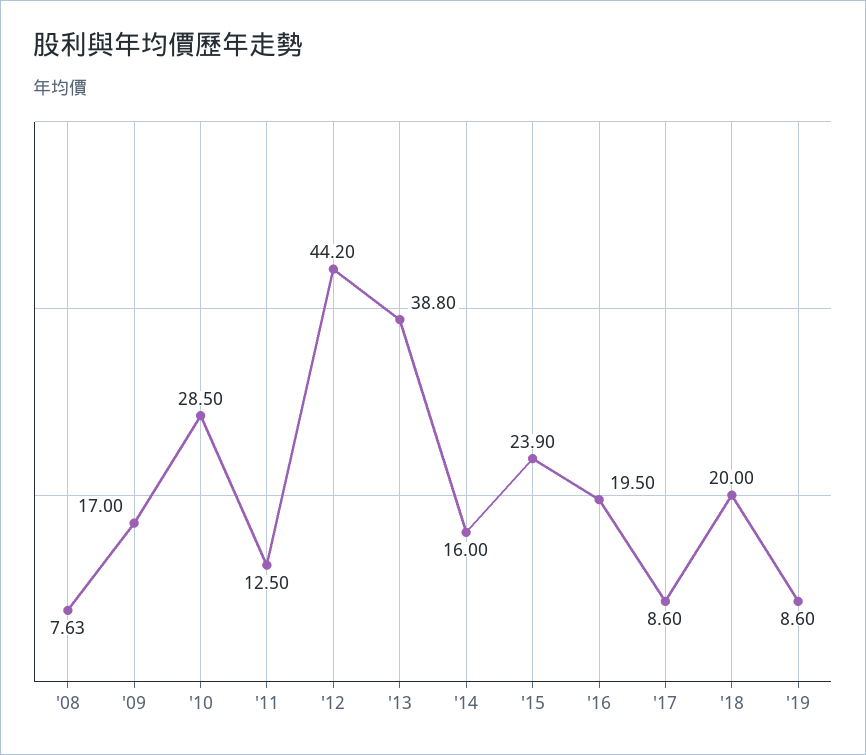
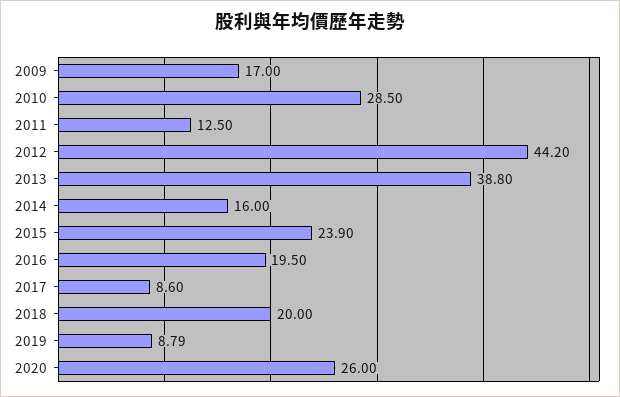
'08: 7.63 -> none
'19: 8.6 -> 8.79
2020: none -> 26

